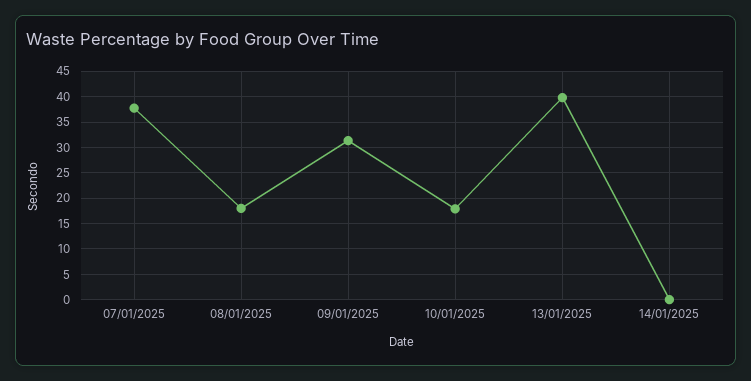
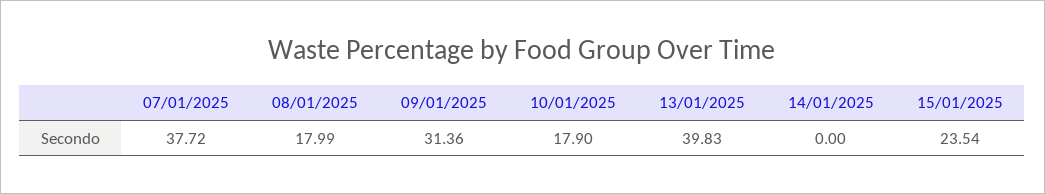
15/01/2025: none -> 23.54

